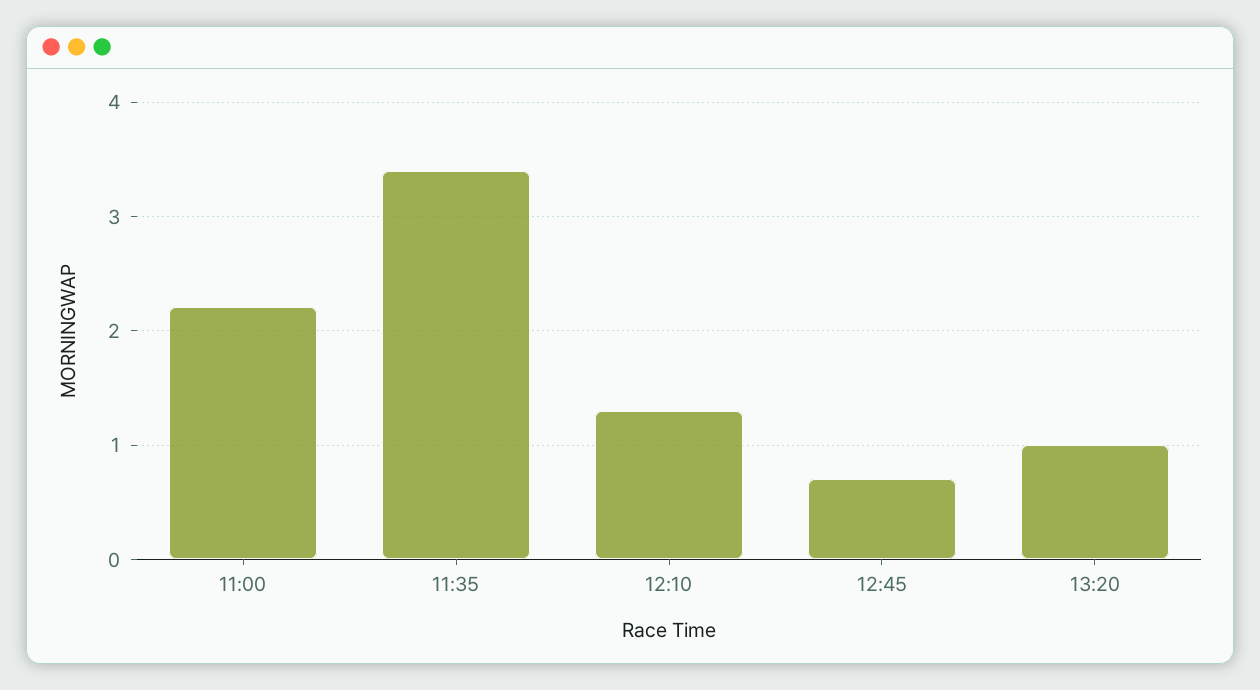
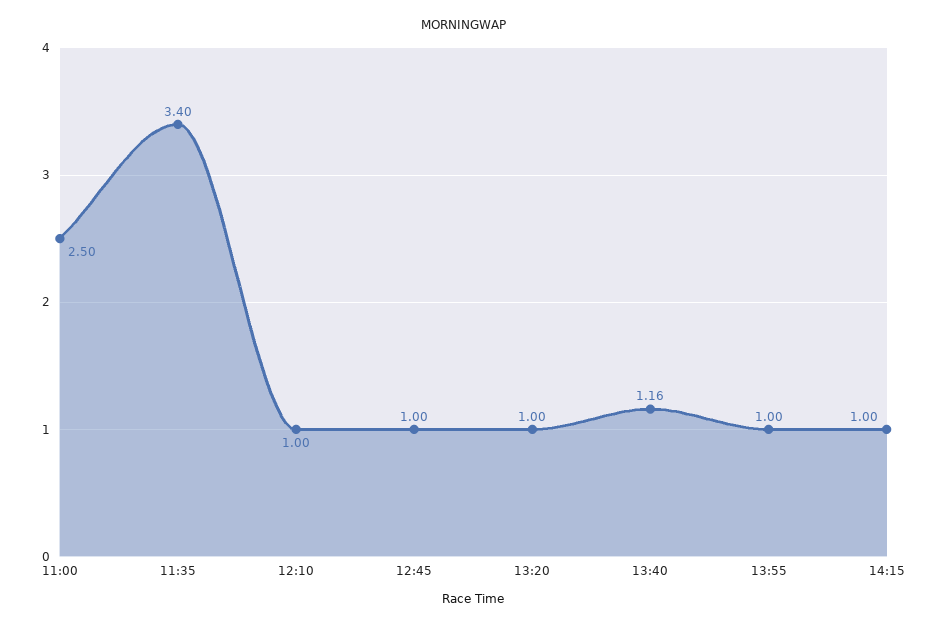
11:00: 2.2 -> 2.5
12:10: 1.3 -> 1
12:45: 0.7 -> 1
13:40: none -> 1.16
13:55: none -> 1
14:15: none -> 1

